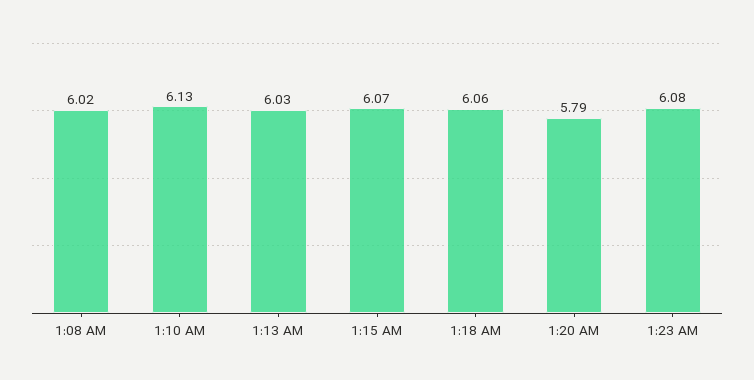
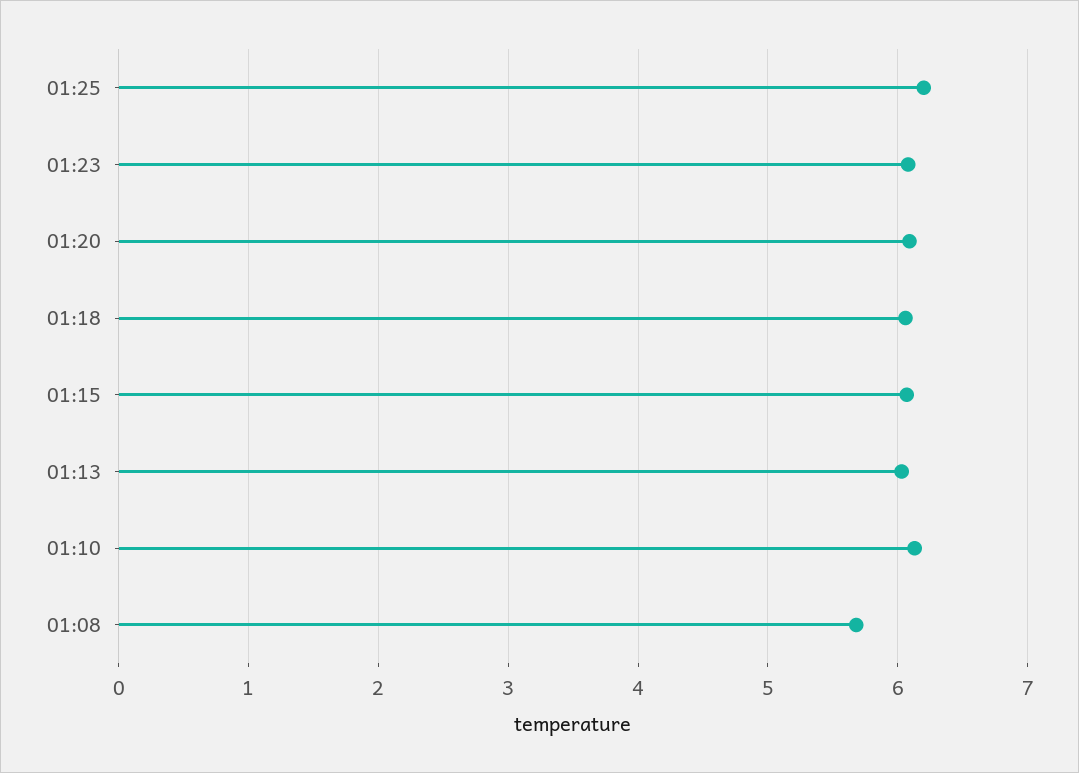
1:08 AM: 6.02 -> 5.7
1:20 AM: 5.79 -> 6.1
01:25: none -> 6.2

